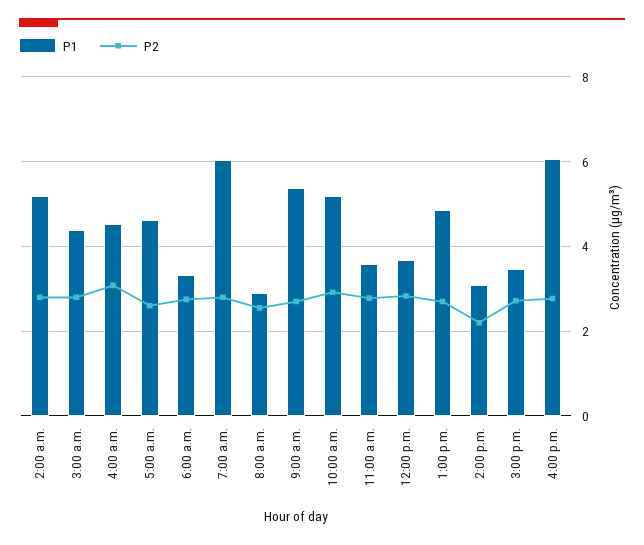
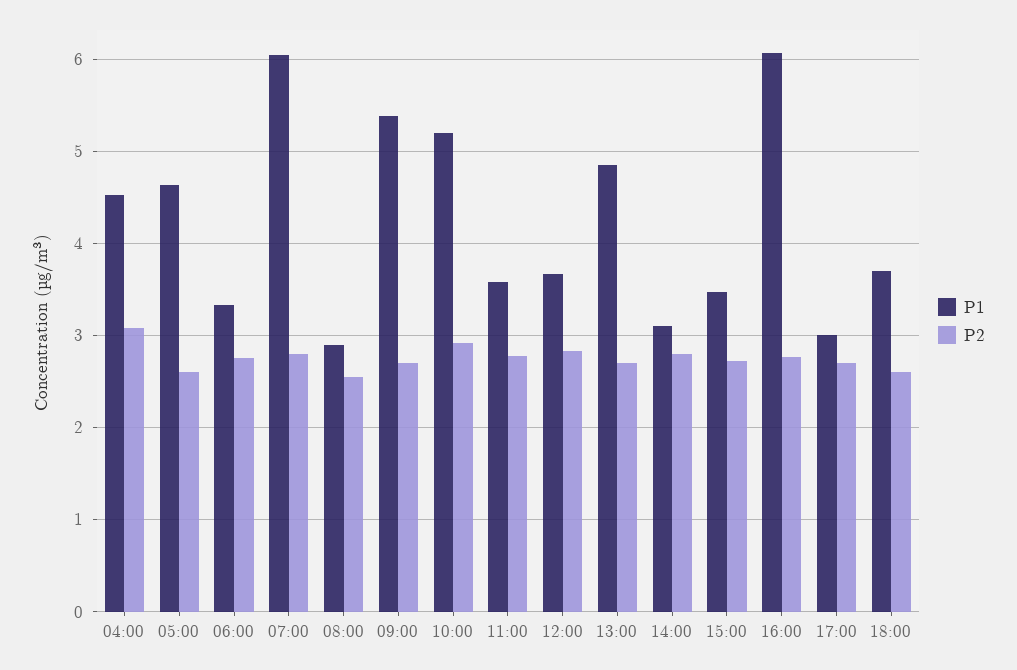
P1, 2:00 a.m.: 5.2 -> none
P2, 2:00 a.m.: 2.8 -> none
P1, 3:00 a.m.: 4.4 -> none
P2, 3:00 a.m.: 2.8 -> none
P2, 2:00 p.m.: 2.2 -> 2.8
P1, 17:00: none -> 3
P2, 17:00: none -> 2.7
P1, 18:00: none -> 3.7
P2, 18:00: none -> 2.6

